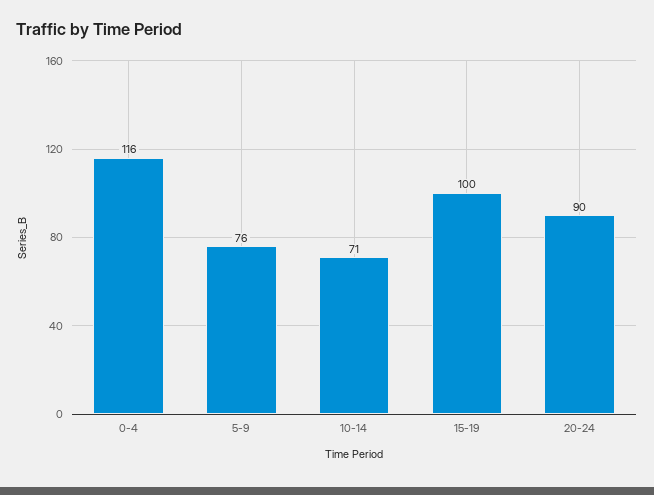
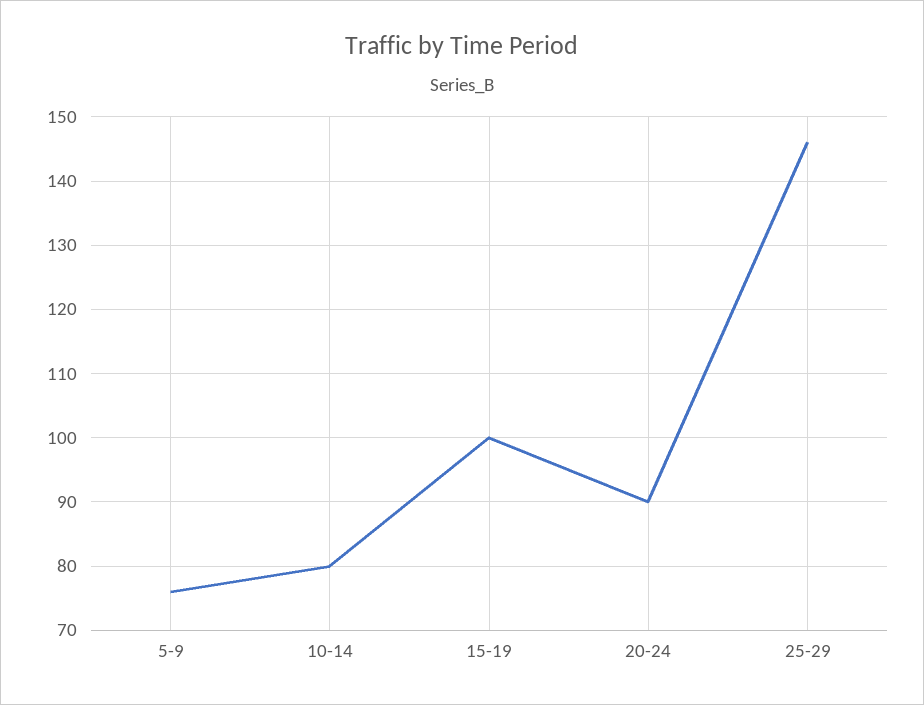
0-4: 116 -> none
10-14: 71 -> 80
25-29: none -> 146

